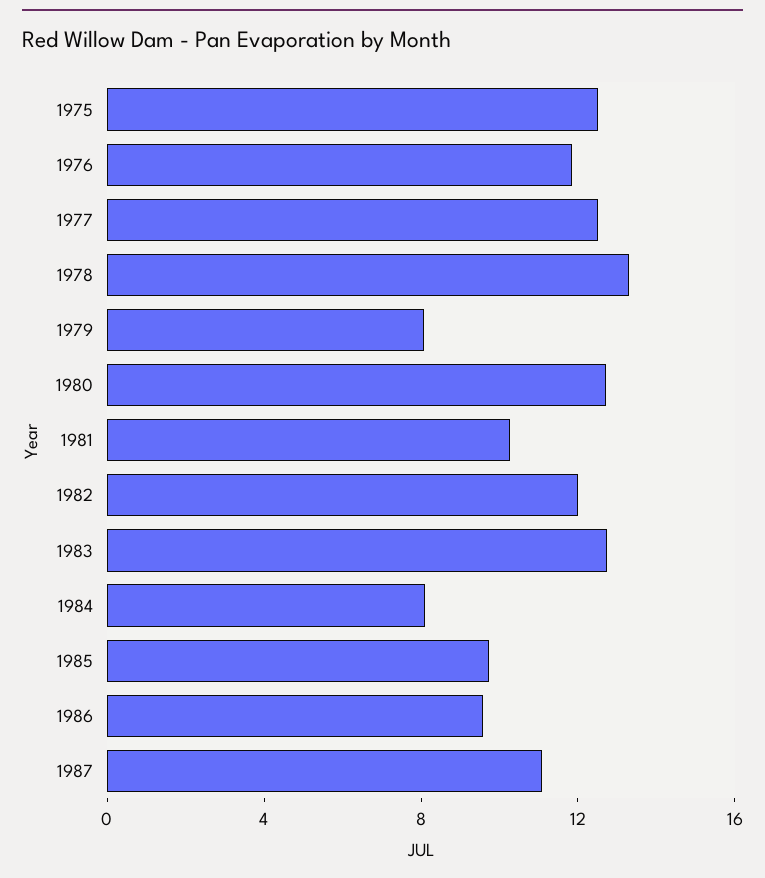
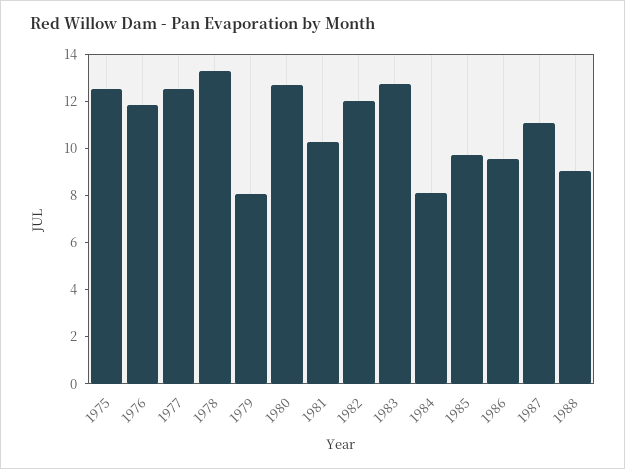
1988: none -> 9

